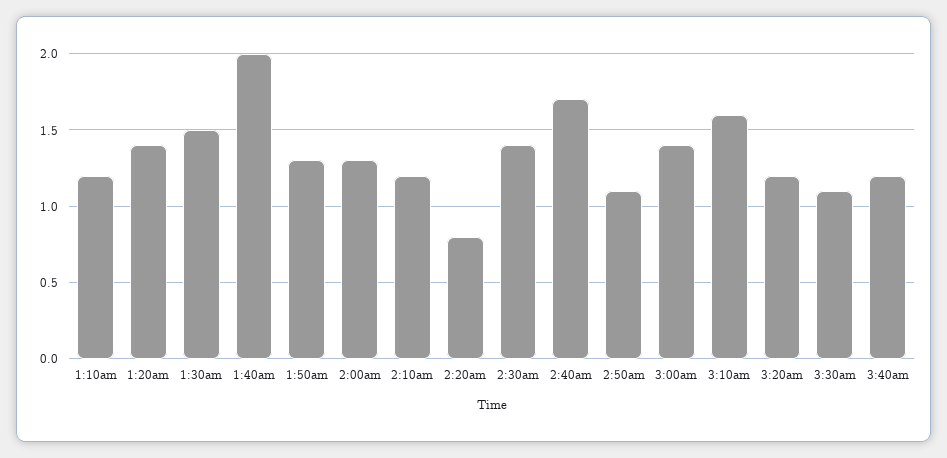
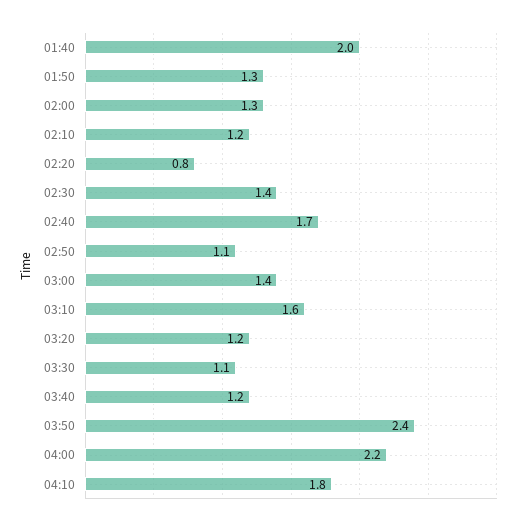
1:10am: 1.2 -> none
1:20am: 1.4 -> none
1:30am: 1.5 -> none
03:50: none -> 2.4
04:00: none -> 2.2
04:10: none -> 1.8

